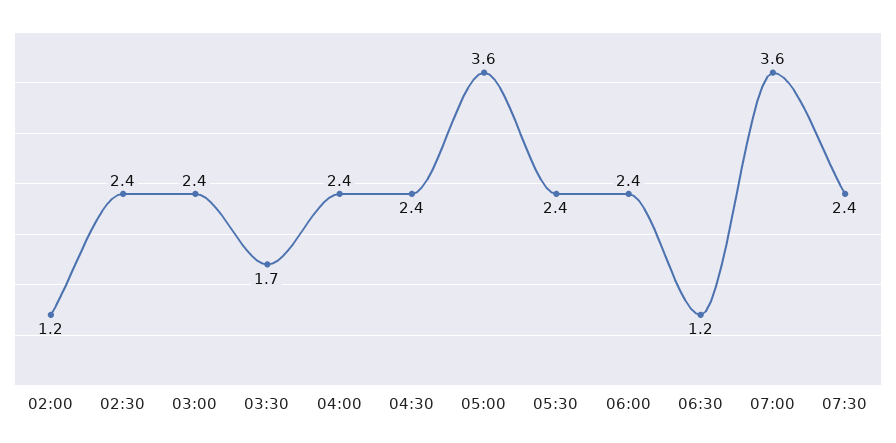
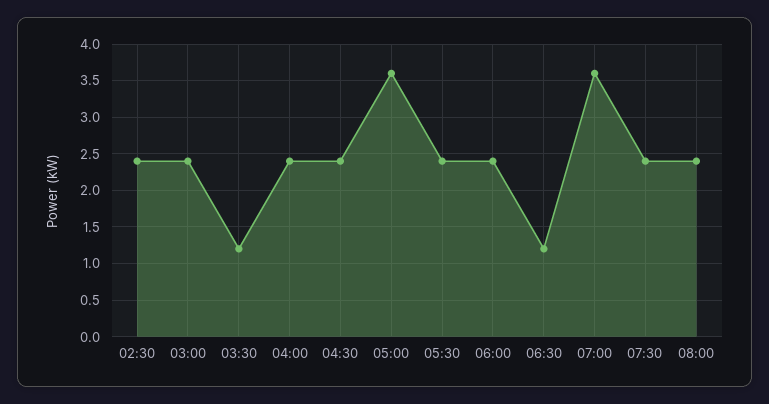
02:00: 1.2 -> none
03:30: 1.7 -> 1.2
08:00: none -> 2.4

